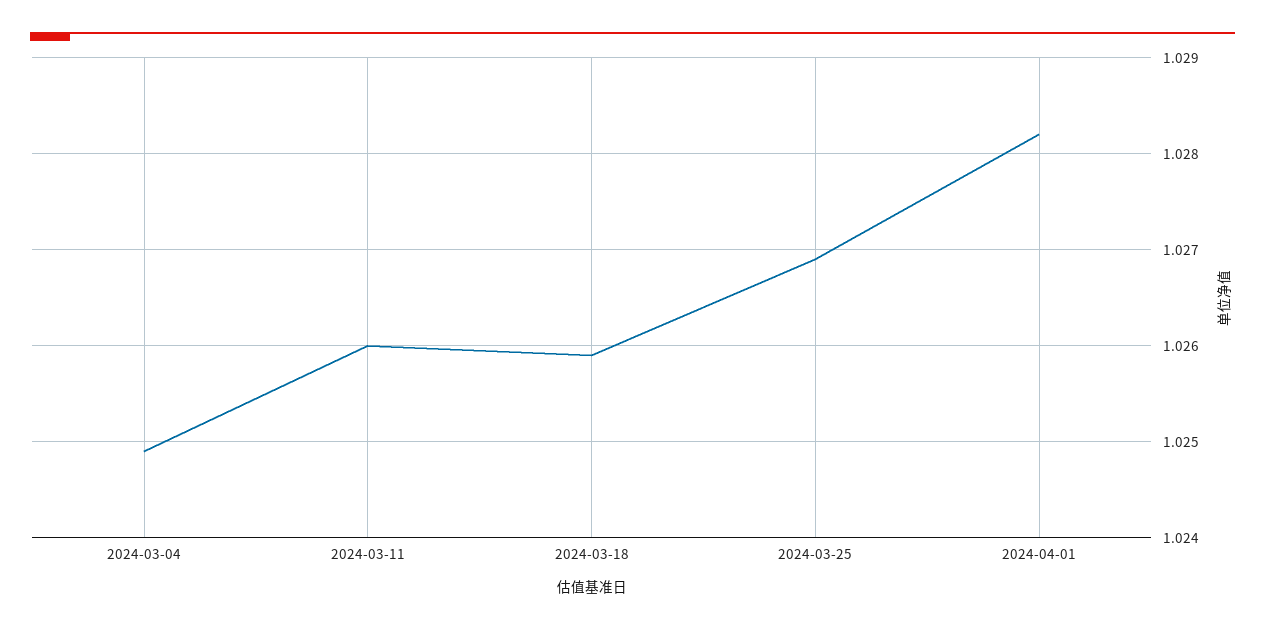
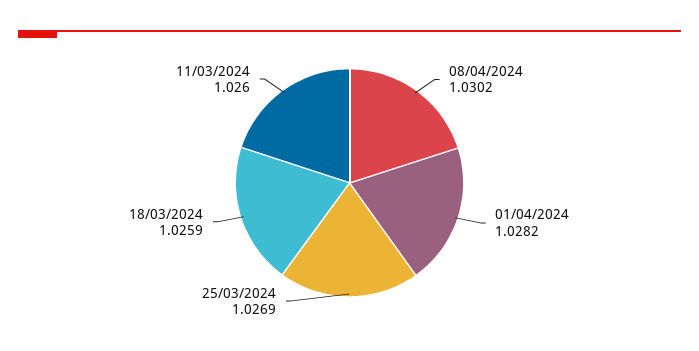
2024-03-04: 1.0249 -> none
08/04/2024: none -> 1.0302

